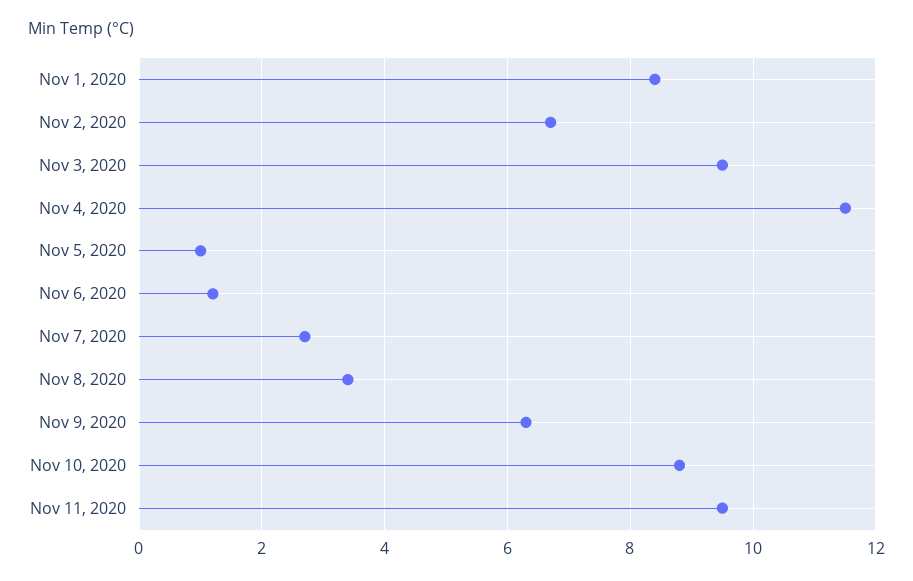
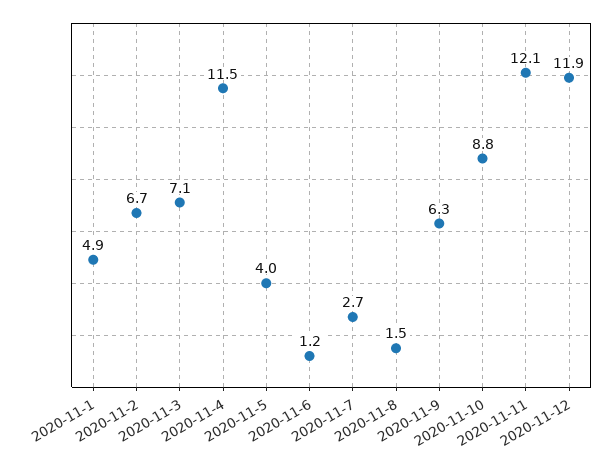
Nov 1, 2020: 8.5 -> 4.9
Nov 3, 2020: 9.5 -> 7.1
Nov 5, 2020: 1 -> 4
Nov 8, 2020: 3.5 -> 1.5
Nov 11, 2020: 9.5 -> 12.1
2020-11-12: none -> 11.9

